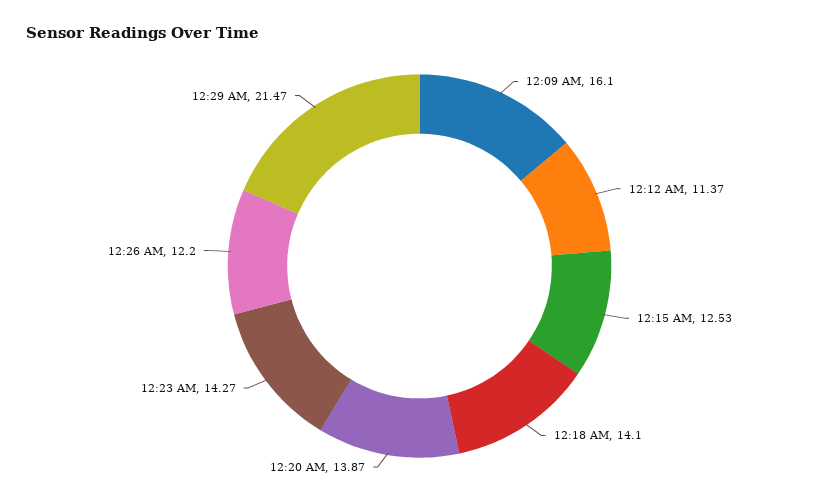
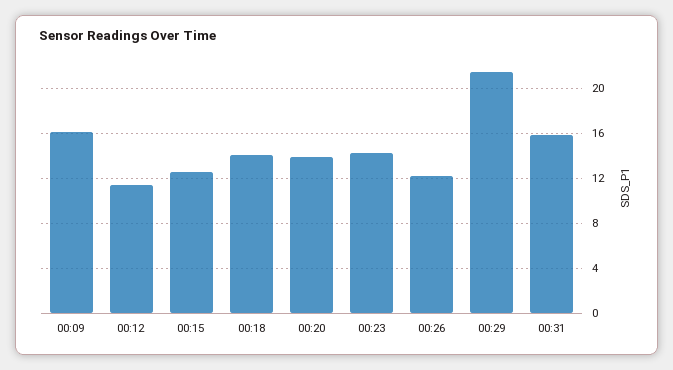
00:31: none -> 16

